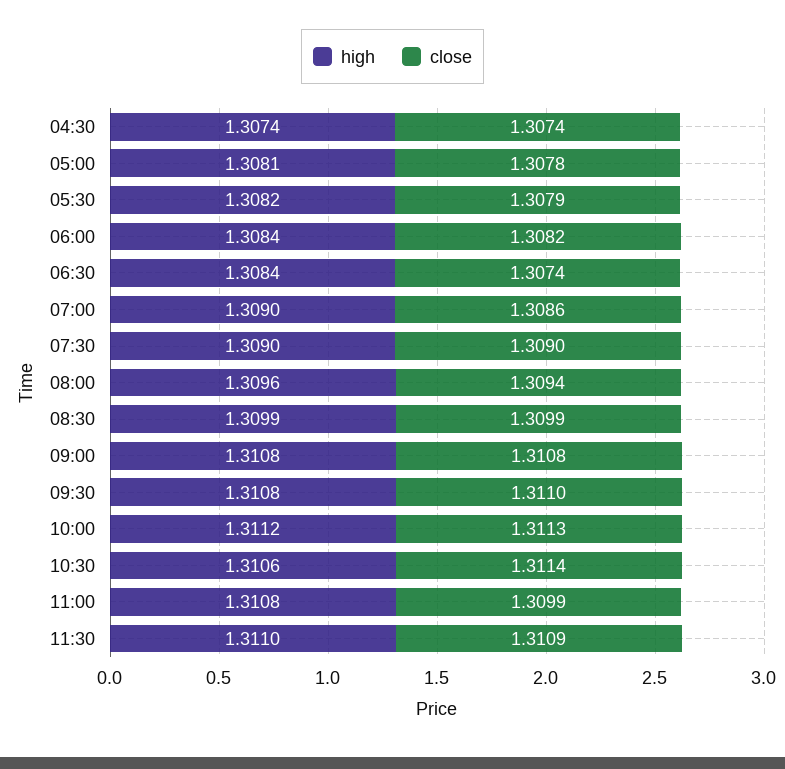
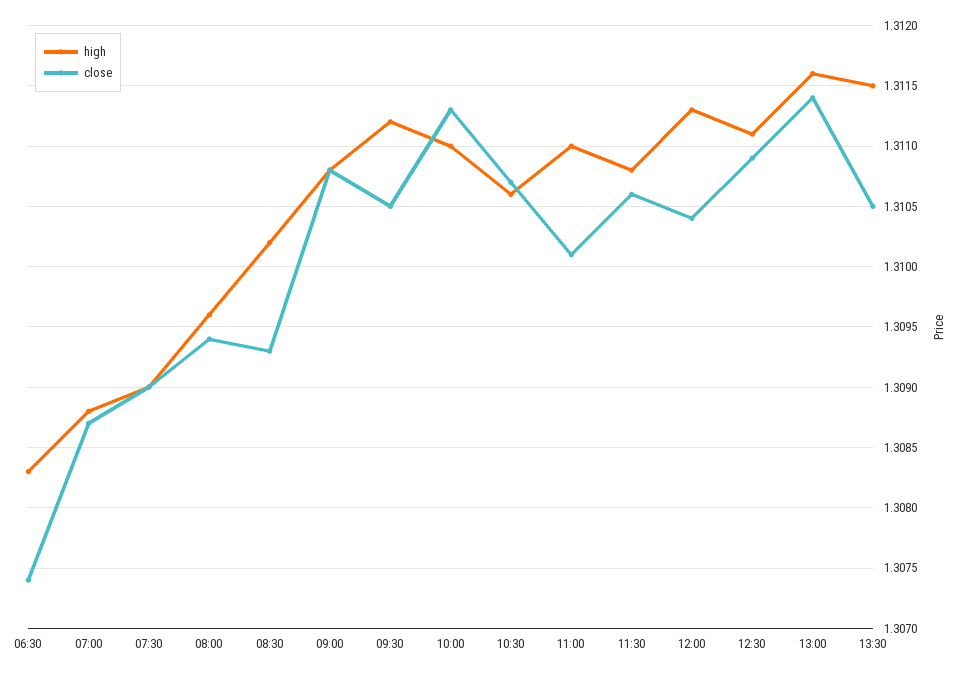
high, 04:30: 1.3074 -> none
close, 04:30: 1.3074 -> none
high, 05:00: 1.3081 -> none
close, 05:00: 1.3078 -> none
high, 05:30: 1.3082 -> none
close, 05:30: 1.3079 -> none
high, 06:00: 1.3084 -> none
close, 06:00: 1.3082 -> none
high, 06:30: 1.3084 -> 1.3083
high, 07:00: 1.309 -> 1.3088
close, 07:00: 1.3086 -> 1.3087
high, 08:30: 1.3099 -> 1.3102
close, 08:30: 1.3099 -> 1.3093
high, 09:30: 1.3108 -> 1.3112
close, 09:30: 1.311 -> 1.3105
high, 10:00: 1.3112 -> 1.311
close, 10:30: 1.3114 -> 1.3107
high, 11:00: 1.3108 -> 1.311
close, 11:00: 1.3099 -> 1.3101
high, 11:30: 1.311 -> 1.3108
close, 11:30: 1.3109 -> 1.3106
high, 12:00: none -> 1.3113
close, 12:00: none -> 1.3104
high, 12:30: none -> 1.3111
close, 12:30: none -> 1.3109
high, 13:00: none -> 1.3116
close, 13:00: none -> 1.3114
high, 13:30: none -> 1.3115
close, 13:30: none -> 1.3105

